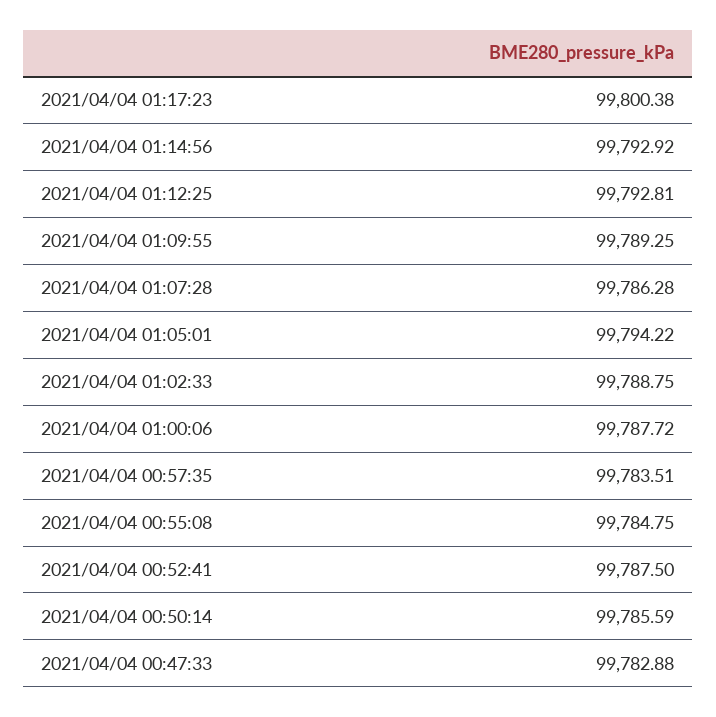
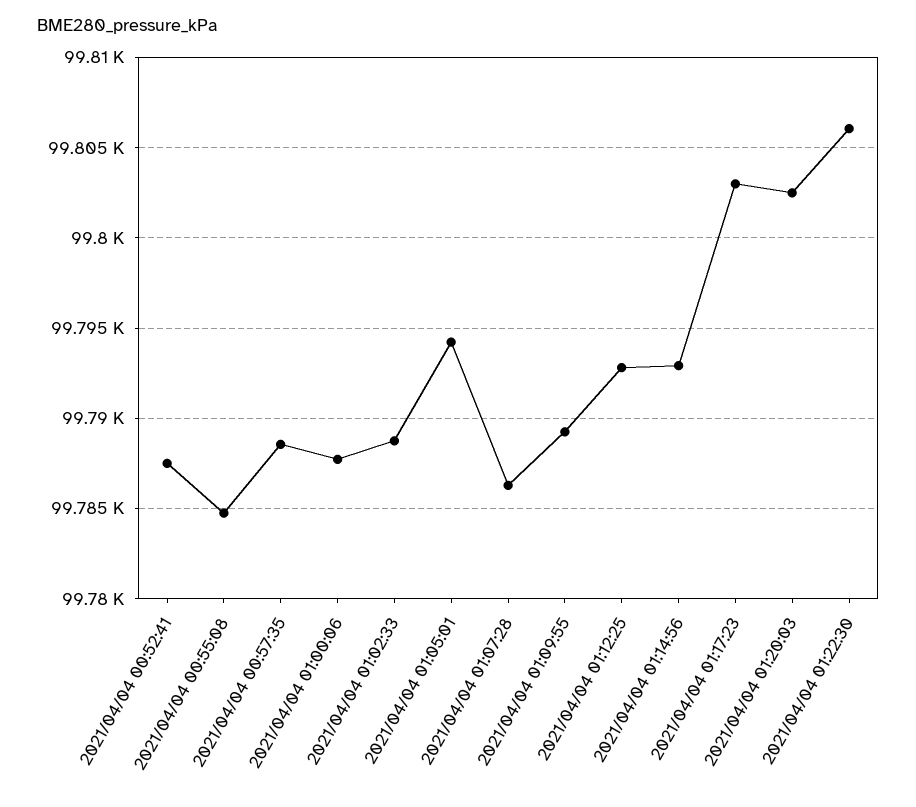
2021/04/04 01:17:23: 99800.38 -> 99803
2021/04/04 00:57:35: 99783.51 -> 99788.5
2021/04/04 00:50:14: 99785.59 -> none
2021/04/04 00:47:33: 99782.88 -> none
2021/04/04 01:20:03: none -> 99802.5
2021/04/04 01:22:30: none -> 99806

